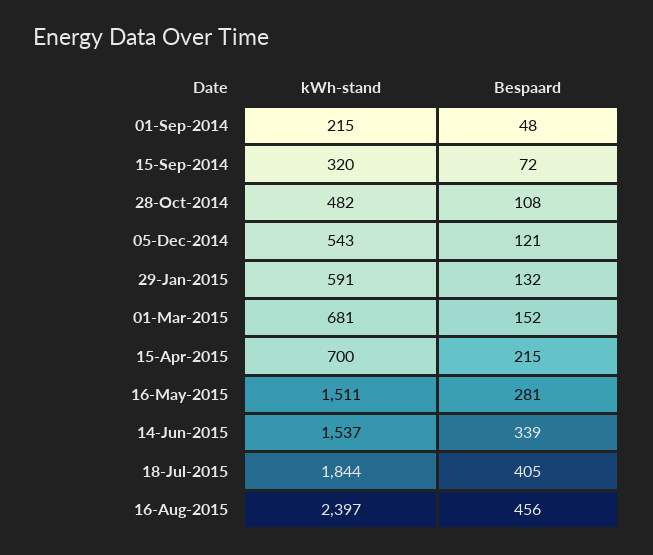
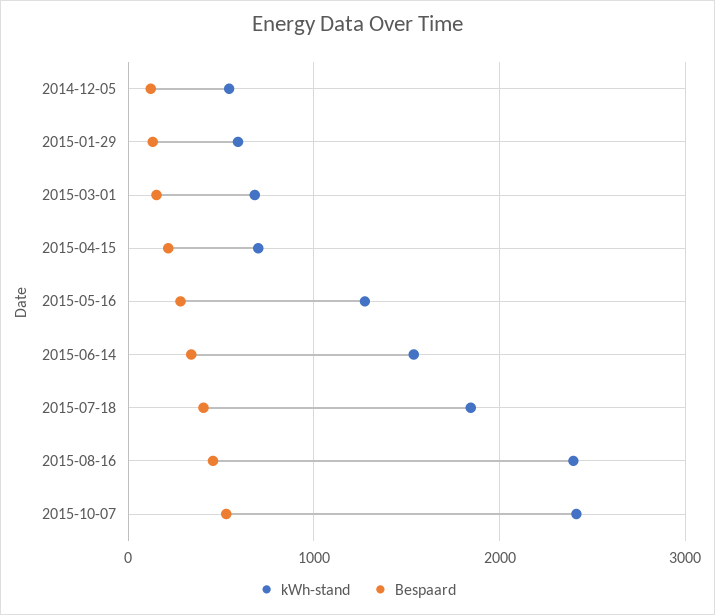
kWh-stand, 01-Sep-2014: 215 -> none
Bespaard, 01-Sep-2014: 48 -> none
kWh-stand, 15-Sep-2014: 320 -> none
Bespaard, 15-Sep-2014: 72 -> none
kWh-stand, 28-Oct-2014: 482 -> none
Bespaard, 28-Oct-2014: 108 -> none
kWh-stand, 16-May-2015: 1511 -> 1300
kWh-stand, 2015-10-07: none -> 2400
Bespaard, 2015-10-07: none -> 500

